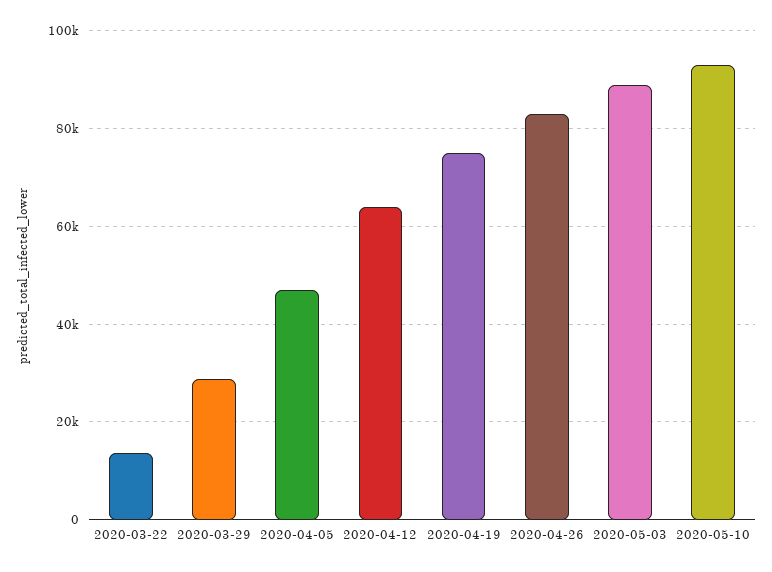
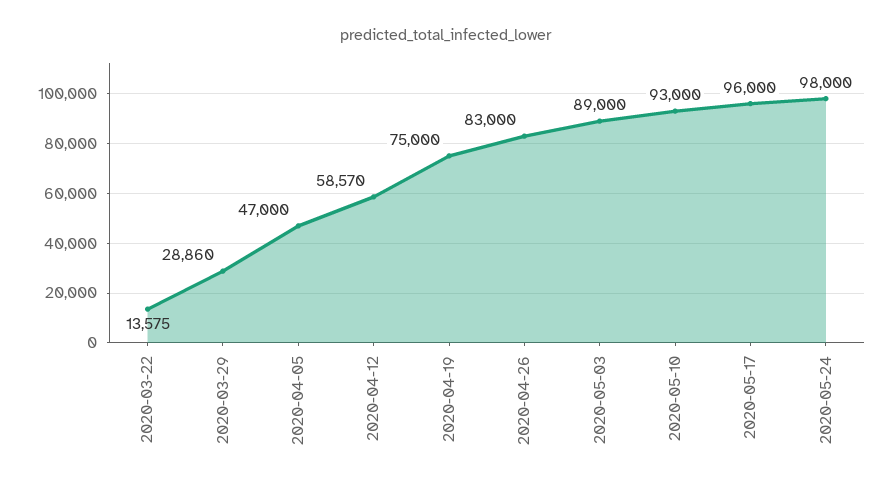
2020-04-12: 64000 -> 58570
2020-05-17: none -> 96000
2020-05-24: none -> 98000

